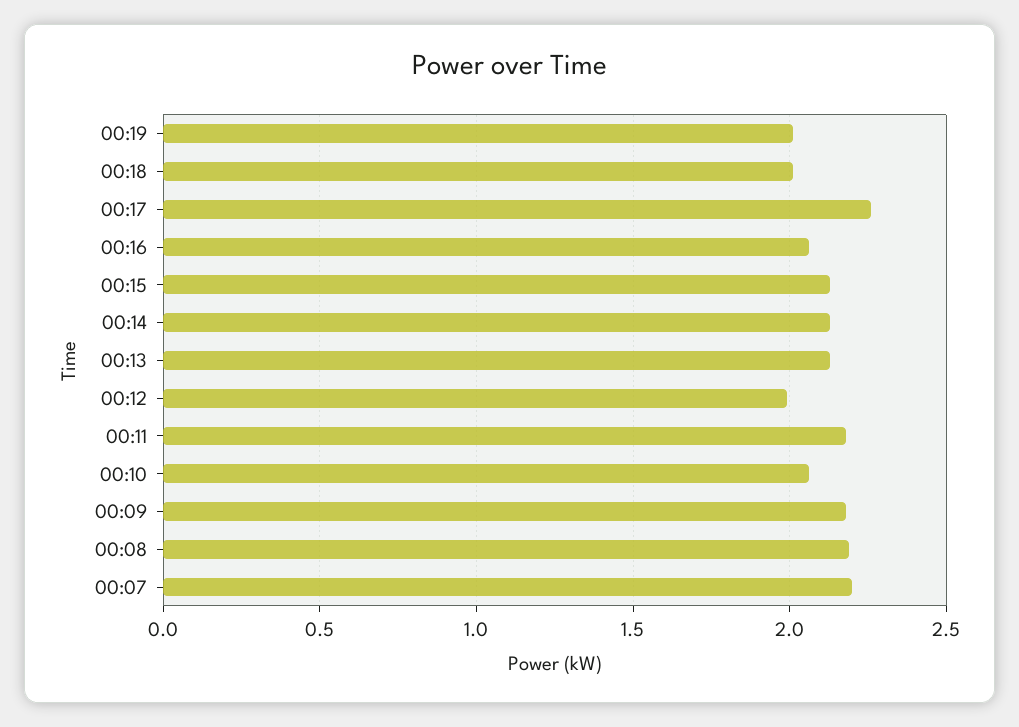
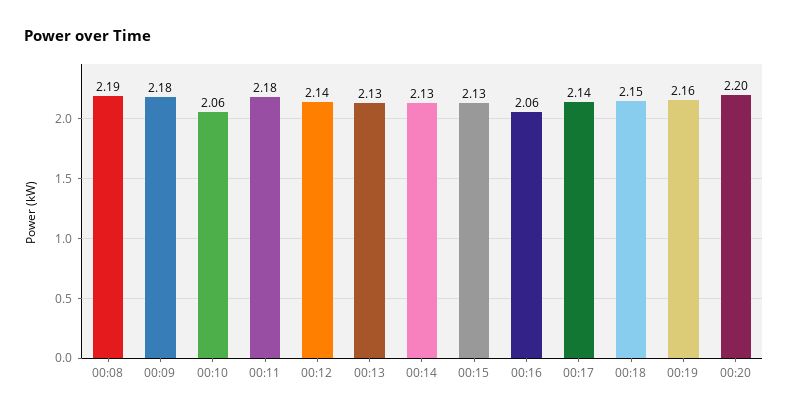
00:19: 2 -> 2.16
00:18: 2 -> 2.15
00:17: 2.25 -> 2.14
00:12: 2 -> 2.14
00:07: 2.2 -> none
00:20: none -> 2.2

